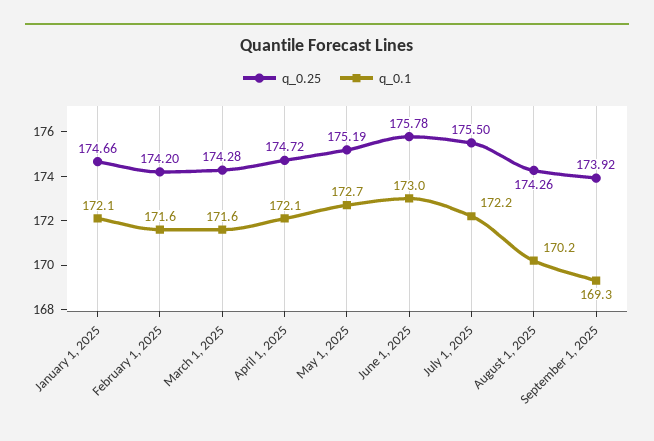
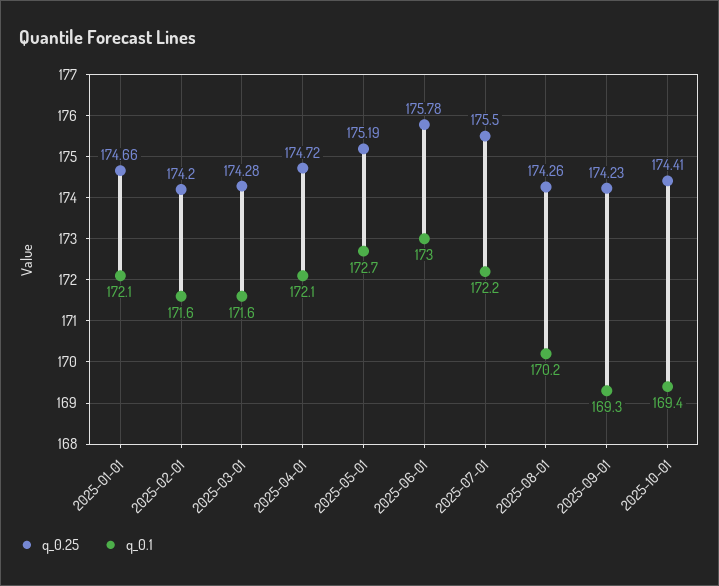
q_0.25, September 1, 2025: 173.92 -> 174.23
q_0.25, 2025-10-01: none -> 174.41
q_0.1, 2025-10-01: none -> 169.4

